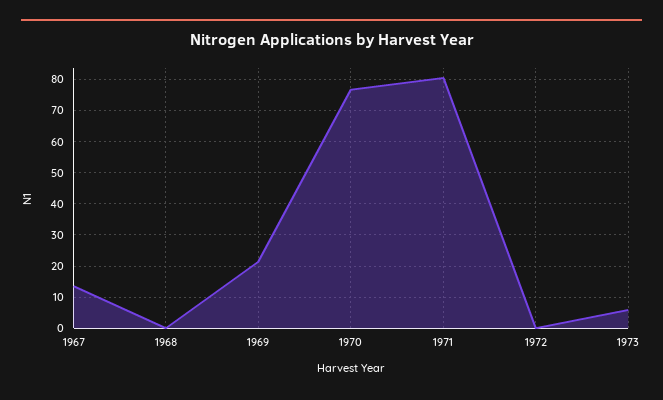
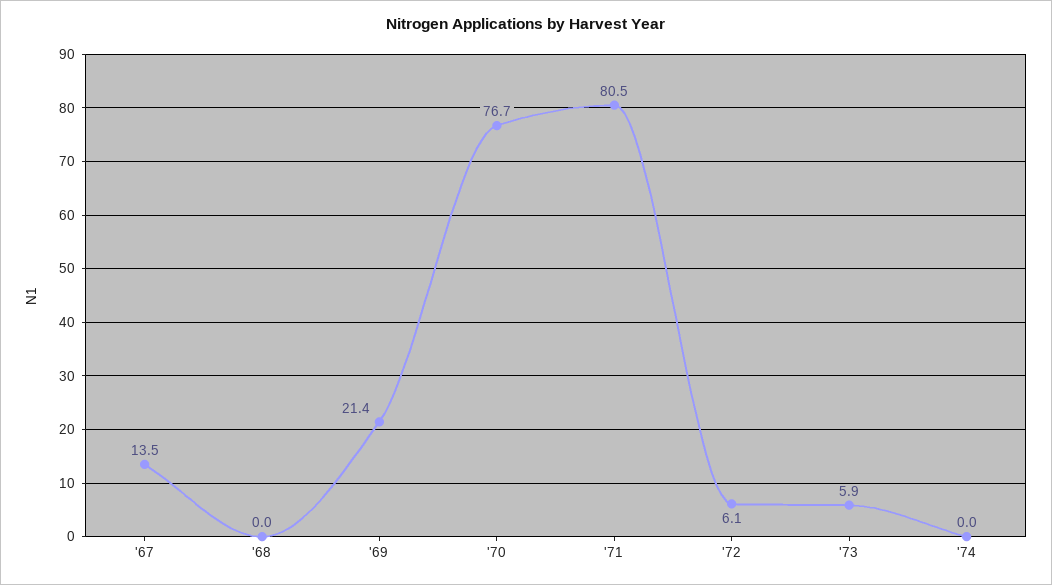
1972: 0 -> 6.1
'74: none -> 0

